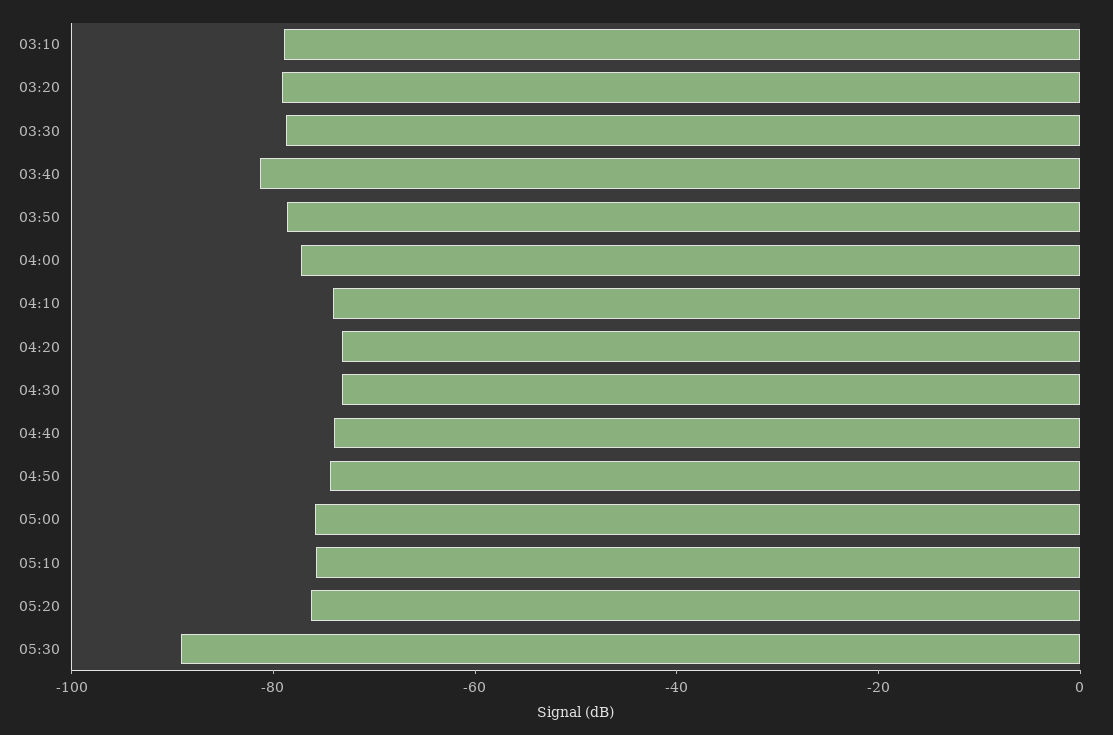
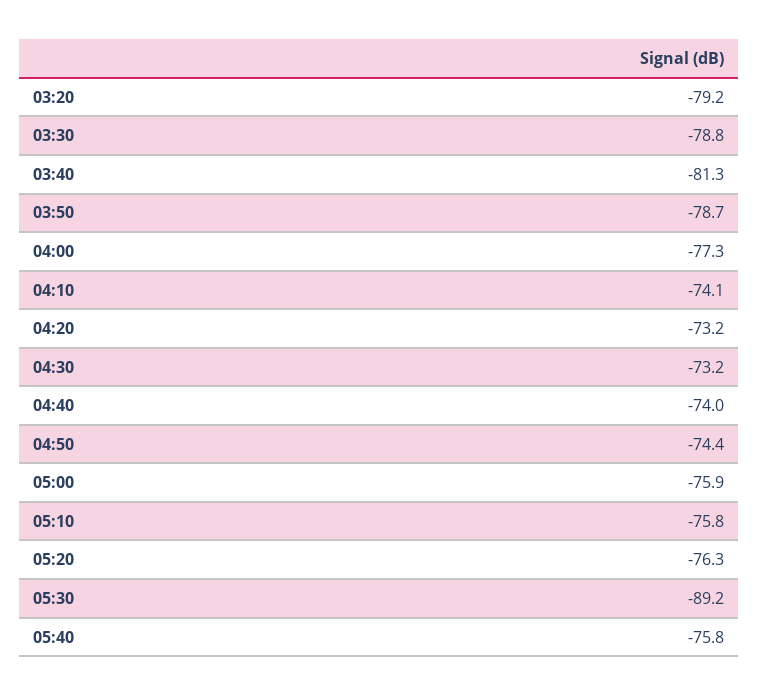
03:10: -80 -> none
05:40: none -> -75.8

